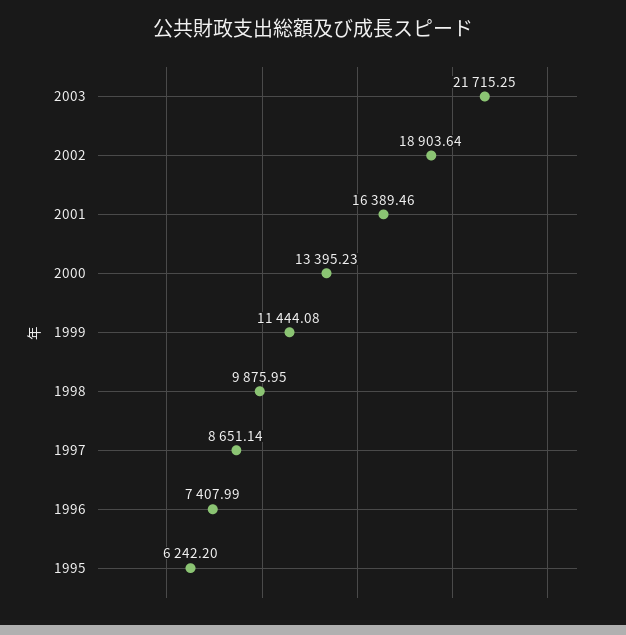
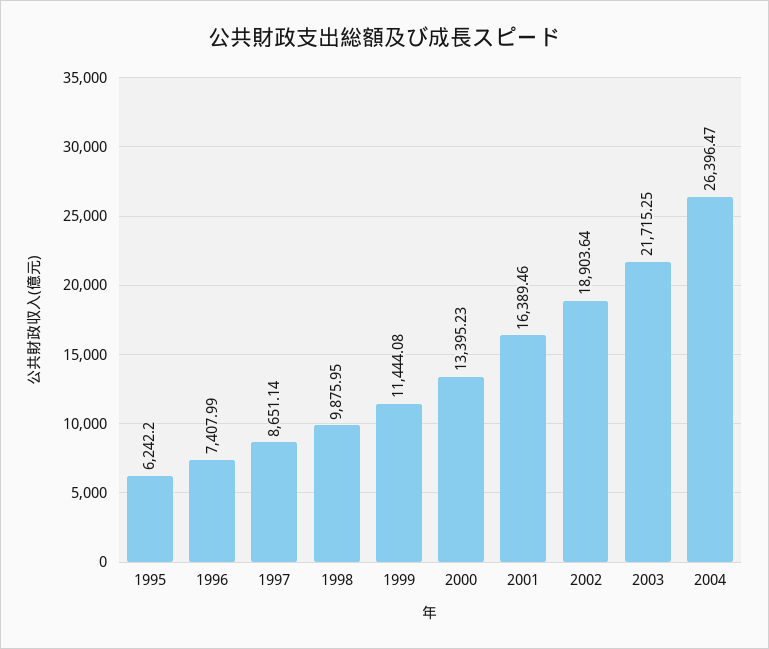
2004: none -> 26396.47

